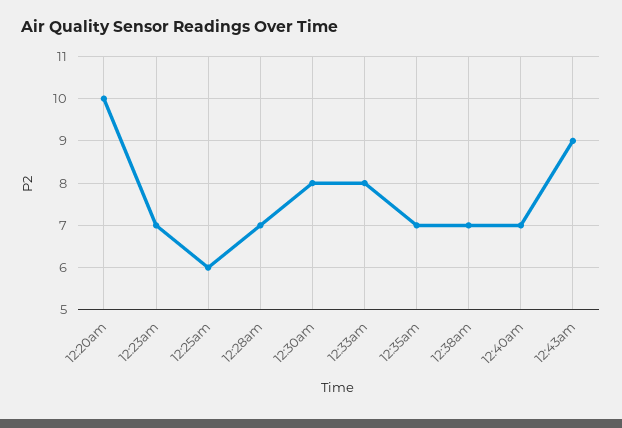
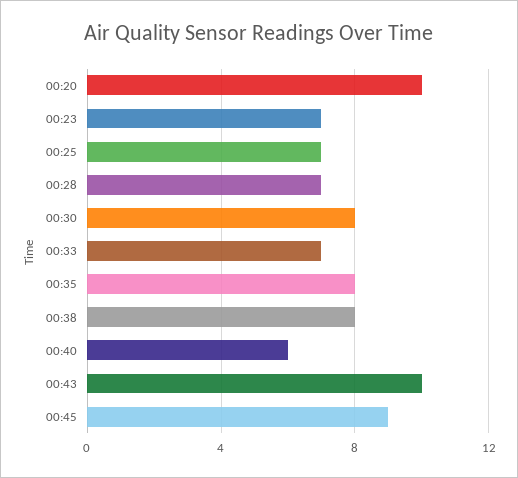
12:25am: 6 -> 7
12:33am: 8 -> 7
12:35am: 7 -> 8
12:38am: 7 -> 8
12:40am: 7 -> 6
12:43am: 9 -> 10
00:45: none -> 9

